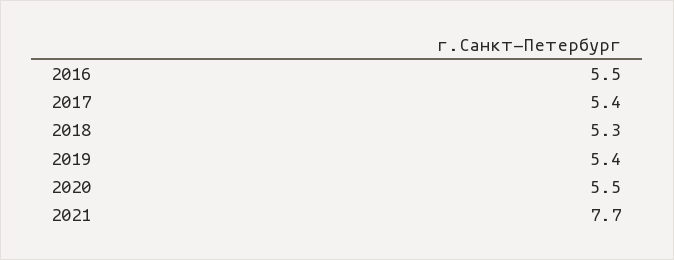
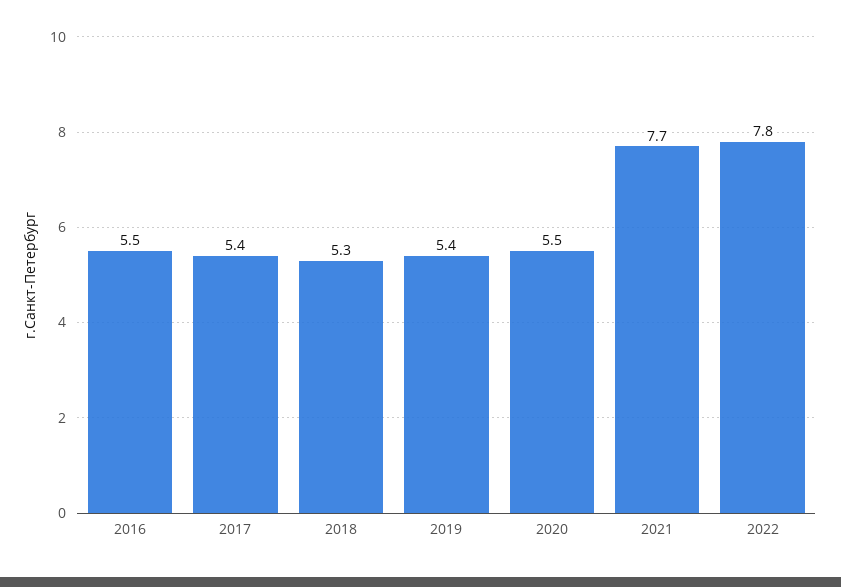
2022: none -> 7.8

